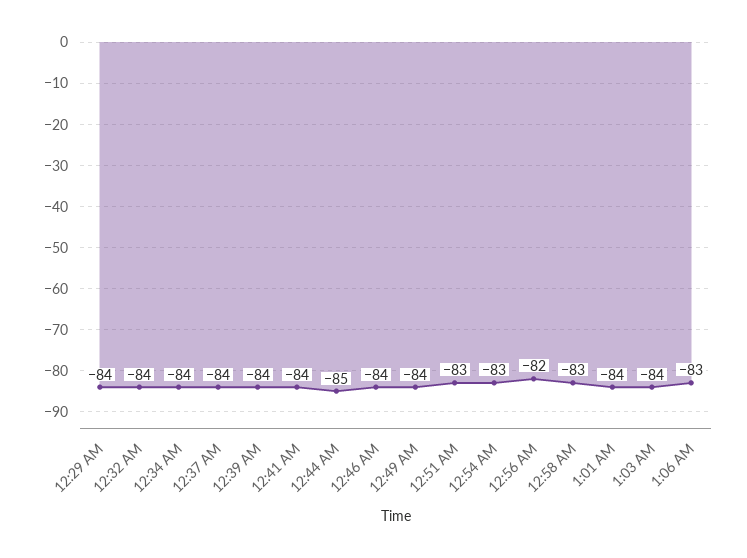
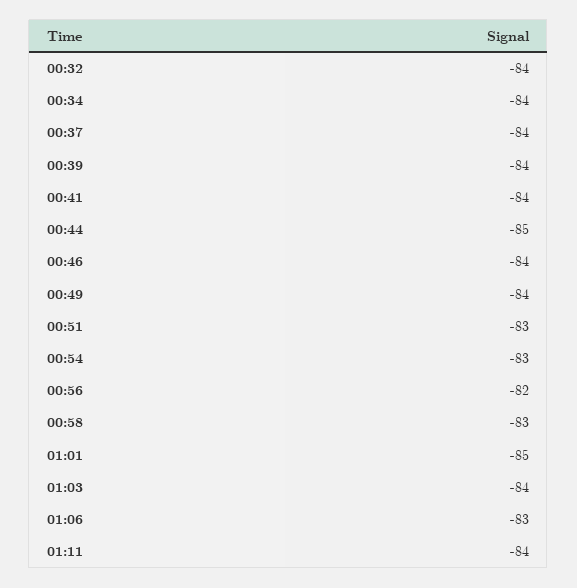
12:29 AM: -84 -> none
1:01 AM: -84 -> -85
01:11: none -> -84

